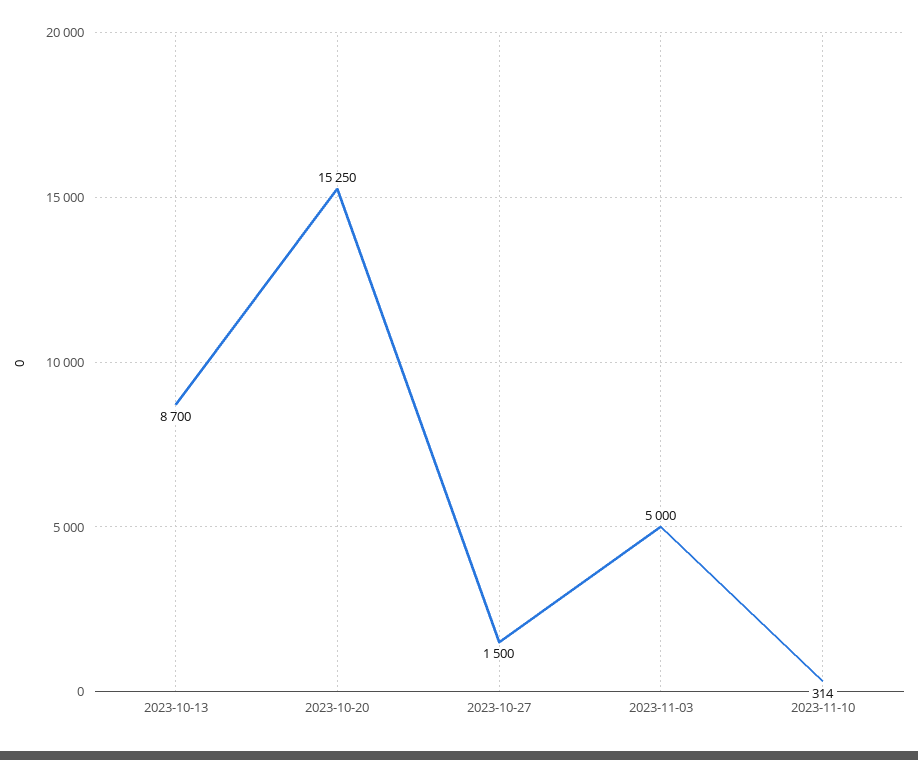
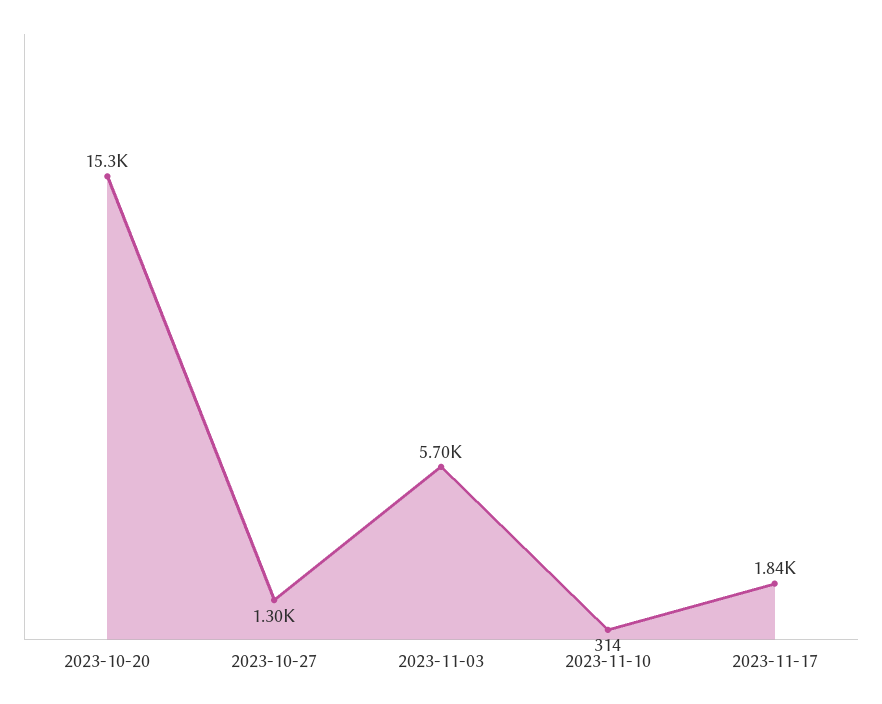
2023-10-13: 8700 -> none
2023-10-27: 1500 -> 1300
2023-11-03: 5000 -> 5700
2023-11-17: none -> 1840

